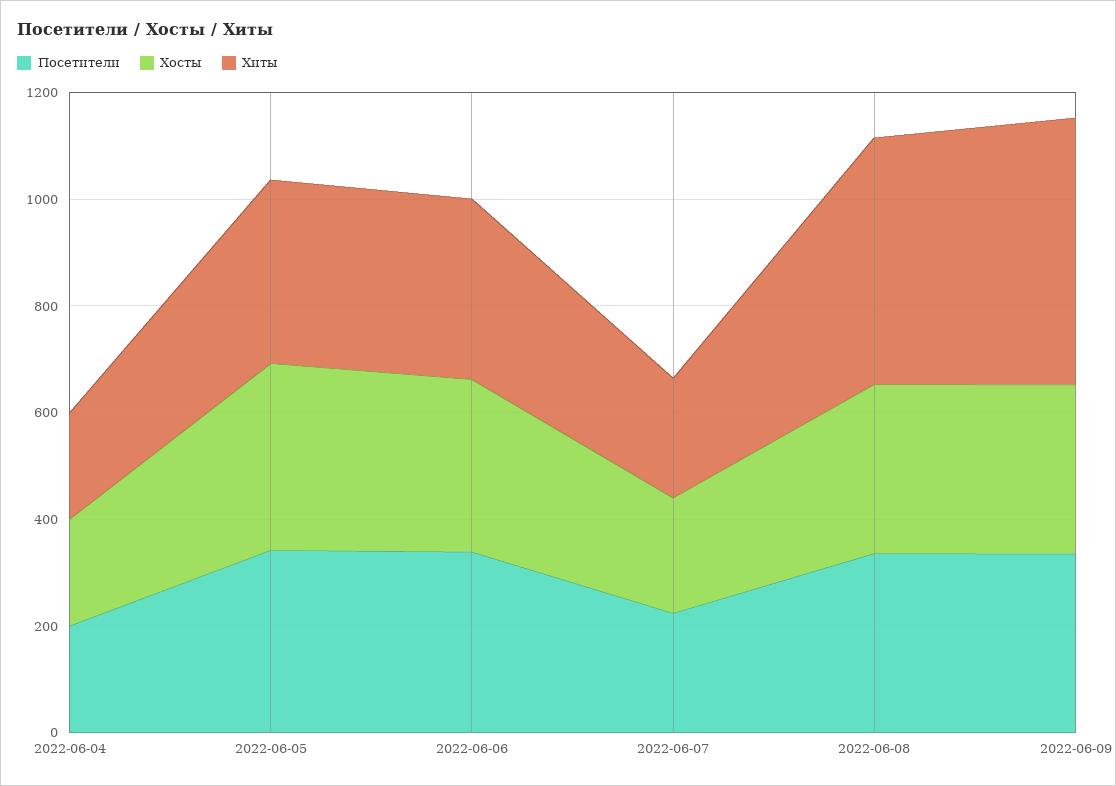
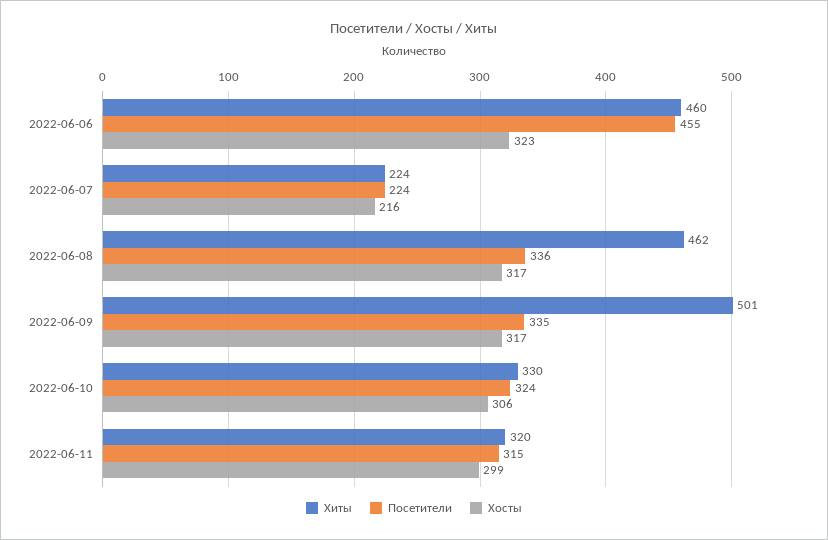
Посетители, 2022-06-04: 200 -> none
Хосты, 2022-06-04: 200 -> none
Хиты, 2022-06-04: 200 -> none
Посетители, 2022-06-05: 350 -> none
Хосты, 2022-06-05: 350 -> none
Хиты, 2022-06-05: 350 -> none
Посетители, 2022-06-06: 350 -> 455
Хиты, 2022-06-06: 350 -> 460
Хиты, 2022-06-10: none -> 330
Посетители, 2022-06-10: none -> 324
Хосты, 2022-06-10: none -> 306
Хиты, 2022-06-11: none -> 320
Посетители, 2022-06-11: none -> 315
Хосты, 2022-06-11: none -> 299

